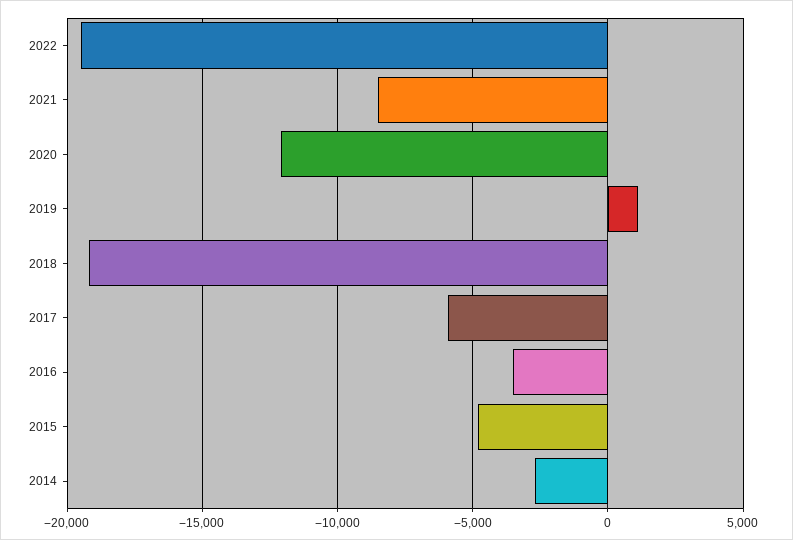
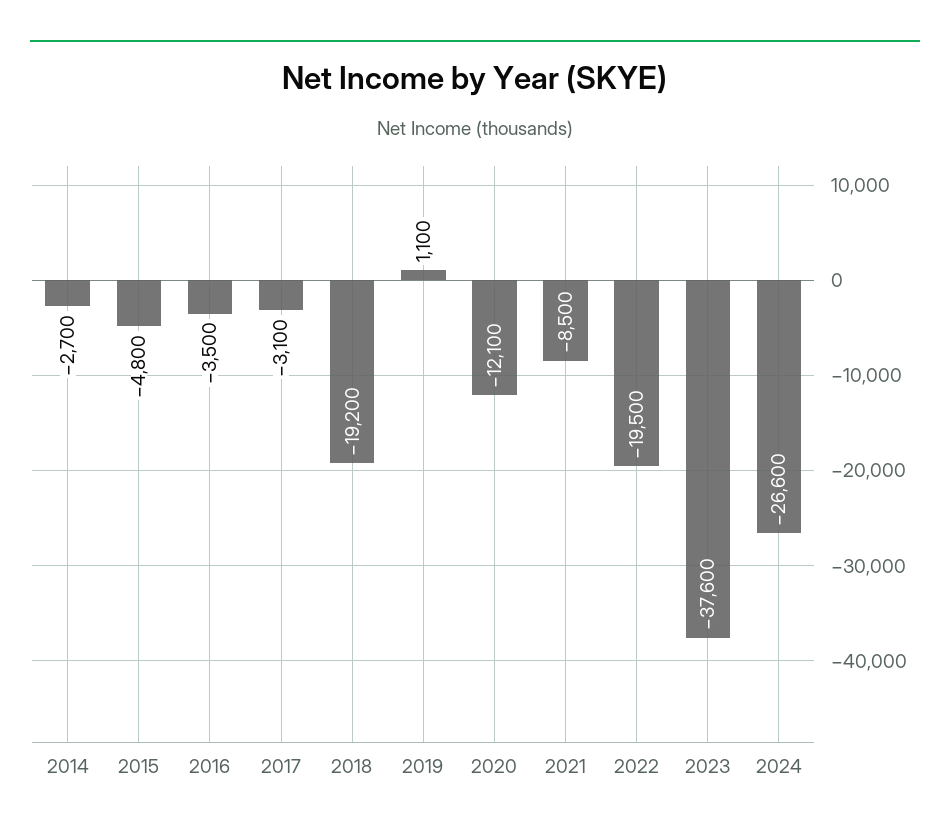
2017: -6000 -> -3100
2023: none -> -37600
2024: none -> -26600

